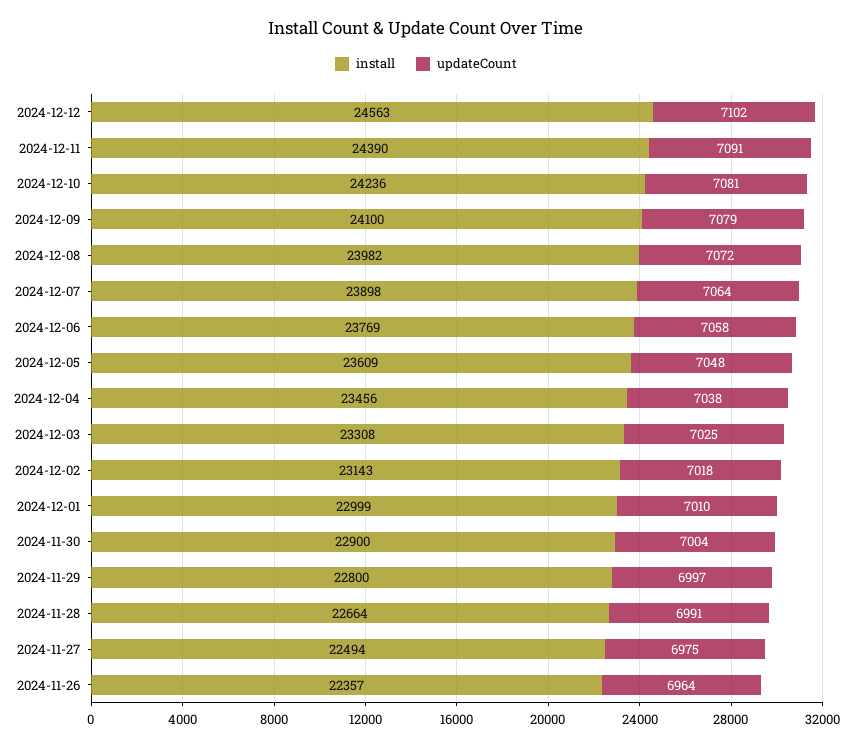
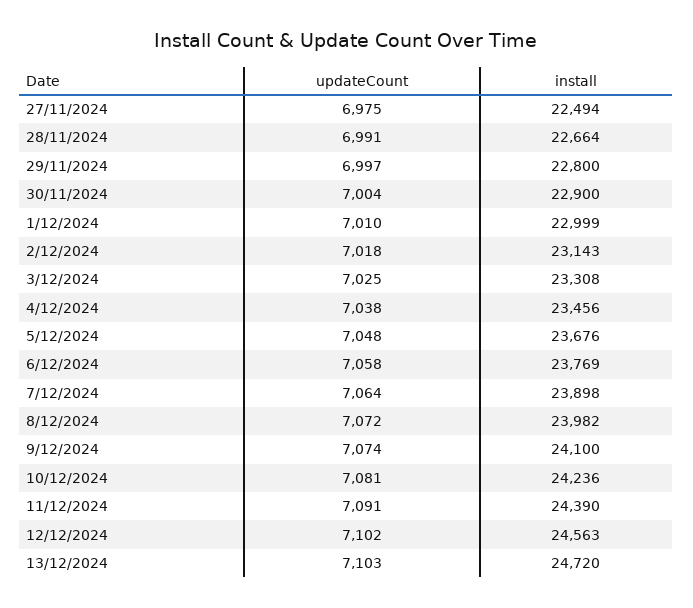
updateCount, 2024-12-09: 7079 -> 7074
install, 2024-12-05: 23609 -> 23676
install, 2024-11-26: 22357 -> none
updateCount, 2024-11-26: 6964 -> none
updateCount, 13/12/2024: none -> 7103
install, 13/12/2024: none -> 24720

